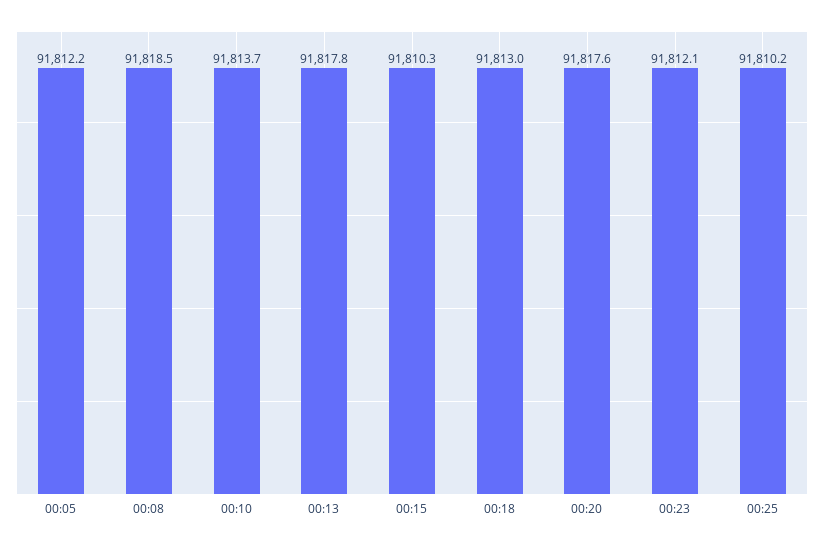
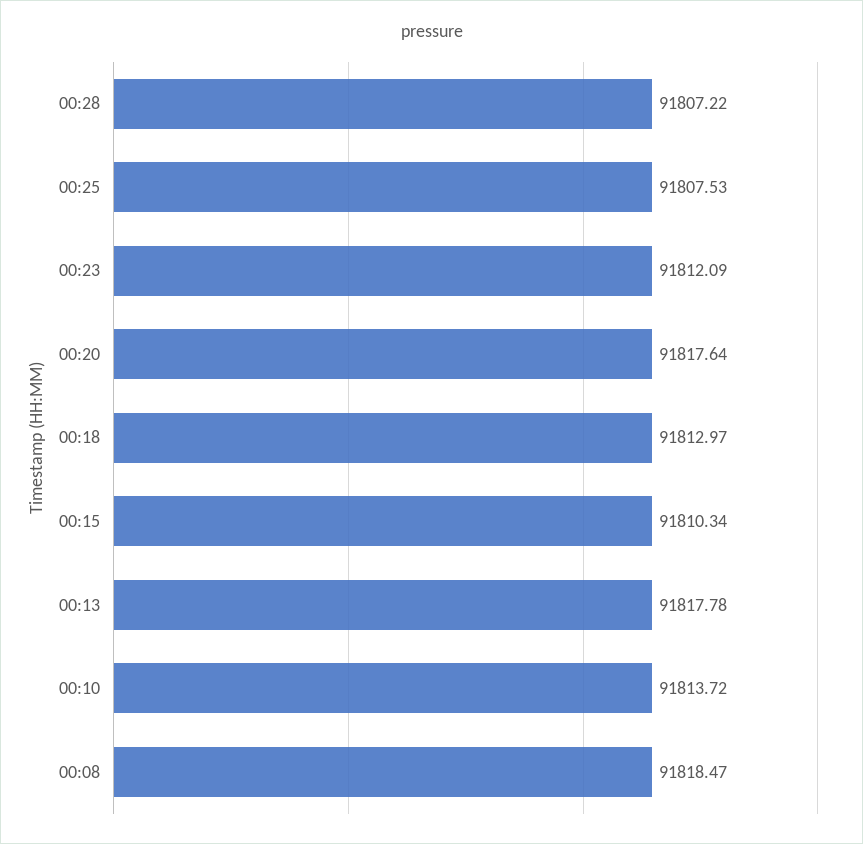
00:05: 91812.2 -> none
00:25: 91810.2 -> 91807.53
00:28: none -> 91807.22

